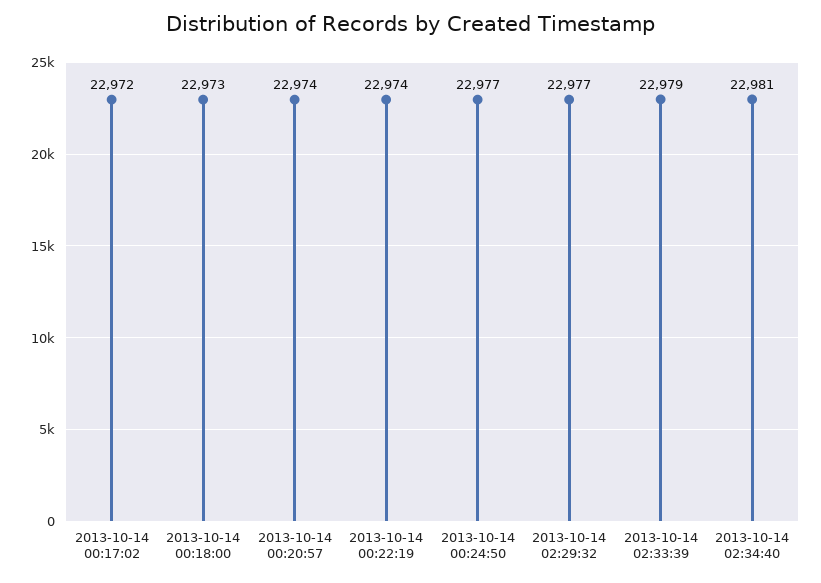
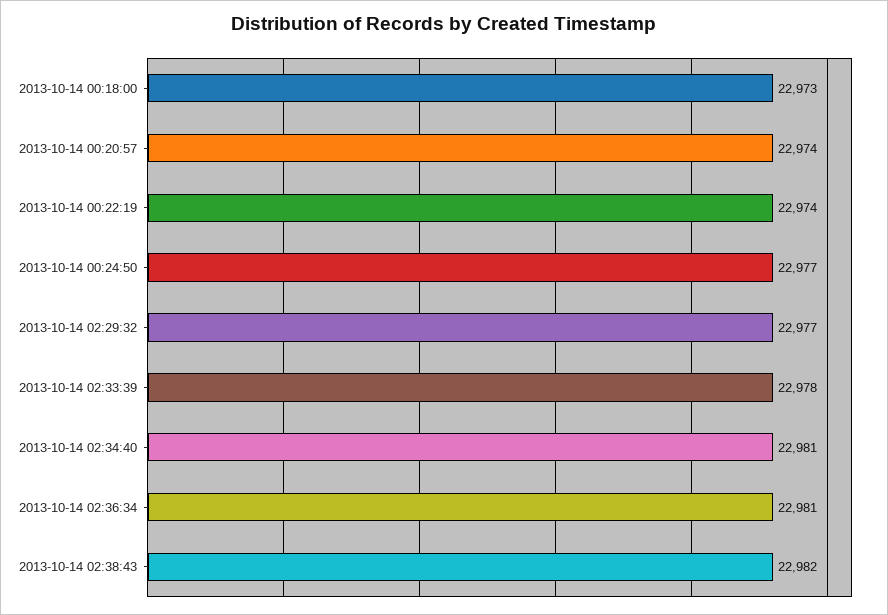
2013-10-14 00:17:02: 22972 -> none
2013-10-14 02:33:39: 22979 -> 22978
2013-10-14 02:36:34: none -> 22981
2013-10-14 02:38:43: none -> 22982

